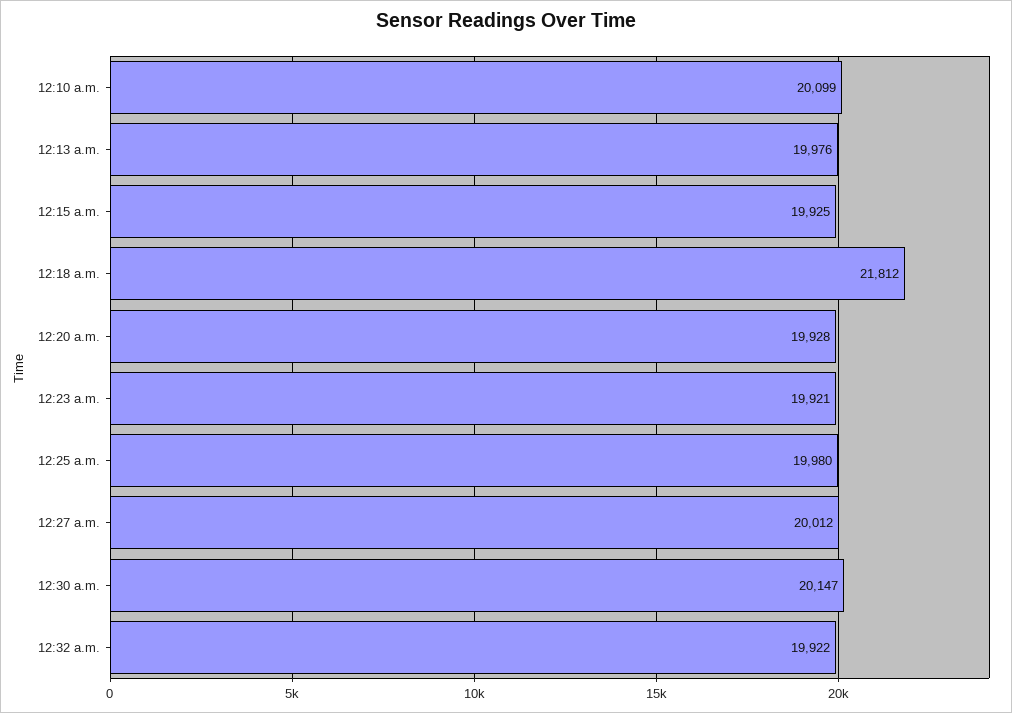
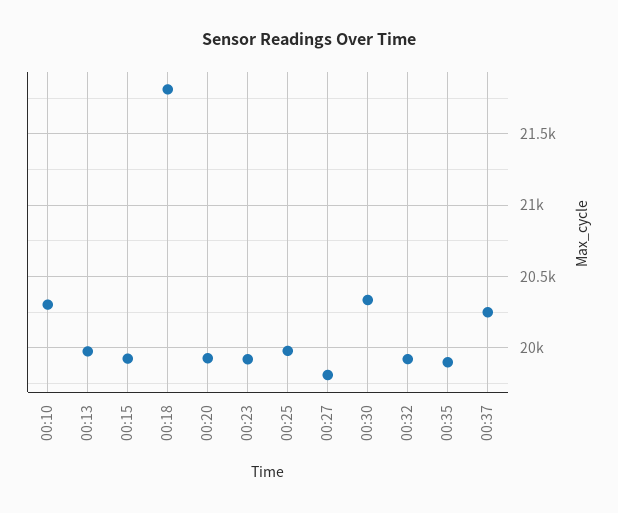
12:10 a.m.: 20099 -> 20300
12:27 a.m.: 20012 -> 19800
12:30 a.m.: 20147 -> 20350
00:35: none -> 19900
00:37: none -> 20250

